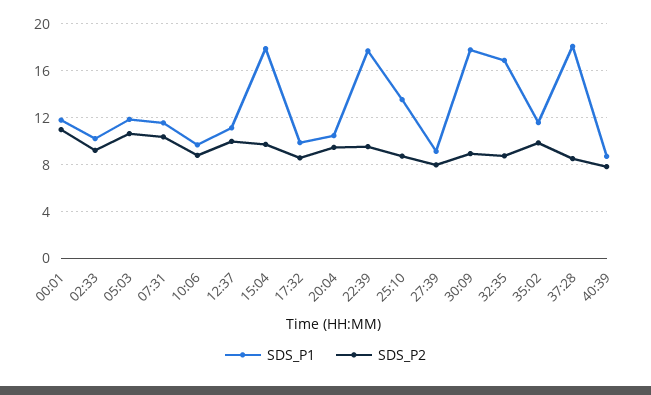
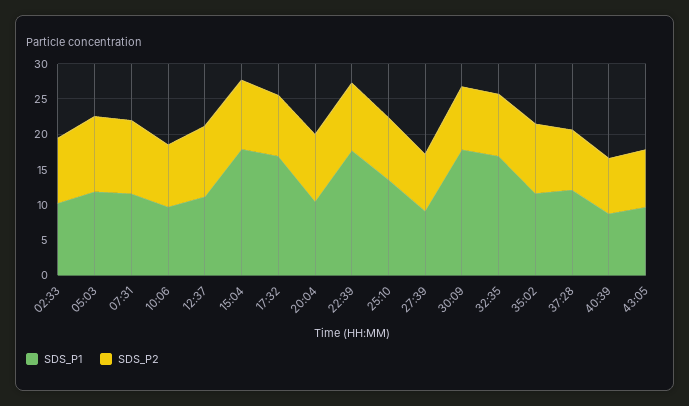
SDS_P1, 00:01: 12 -> none
SDS_P2, 00:01: 11 -> none
SDS_P1, 17:32: 10 -> 17.5
SDS_P1, 37:28: 18 -> 12.5
SDS_P1, 43:05: none -> 10
SDS_P2, 43:05: none -> 7.5

